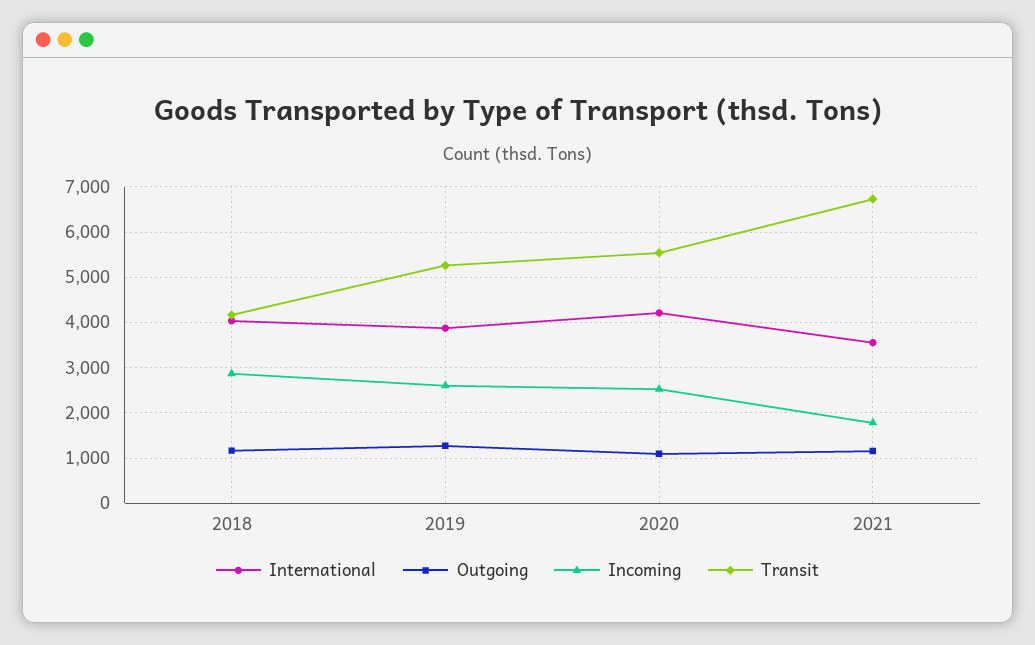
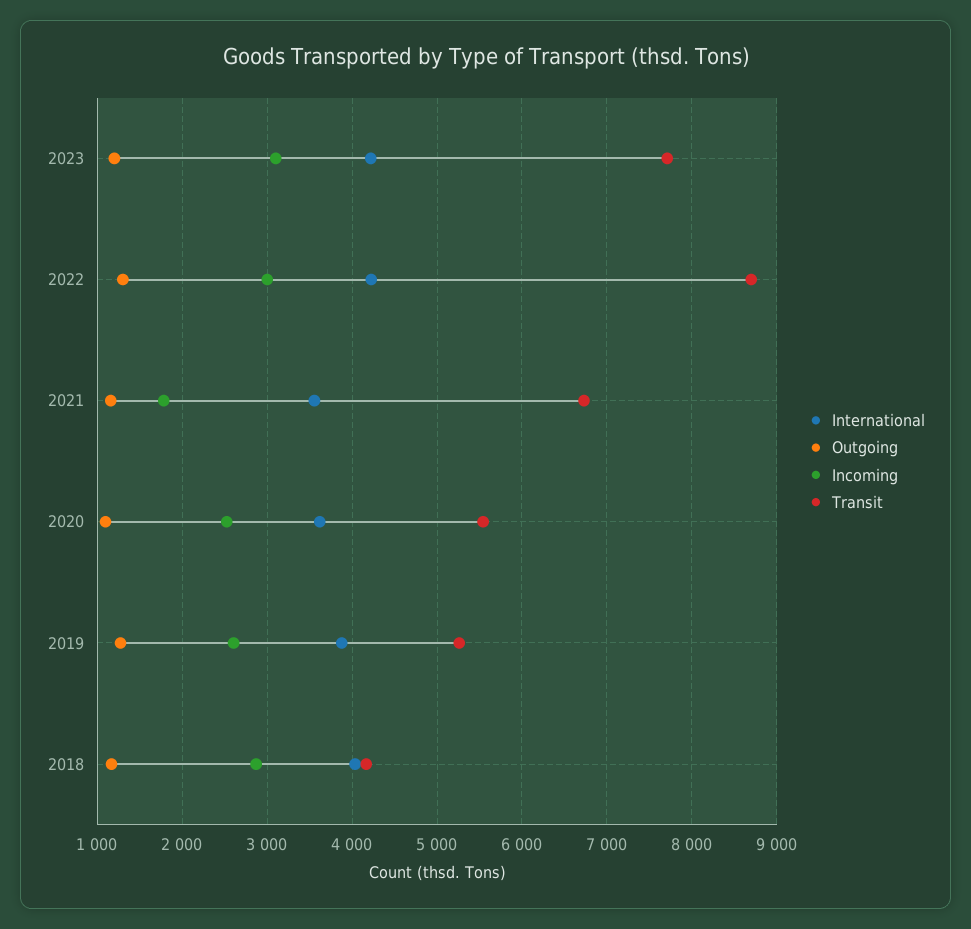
International, 2020: 4200 -> 3600
International, 2023: none -> 4200
Outgoing, 2023: none -> 1200
Incoming, 2023: none -> 3100
Transit, 2023: none -> 7700
International, 2022: none -> 4200
Outgoing, 2022: none -> 1300
Incoming, 2022: none -> 3000
Transit, 2022: none -> 8700

